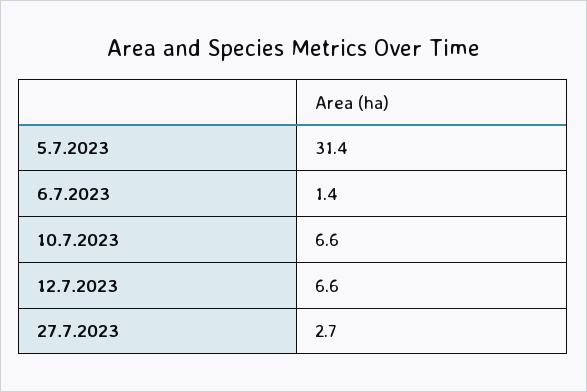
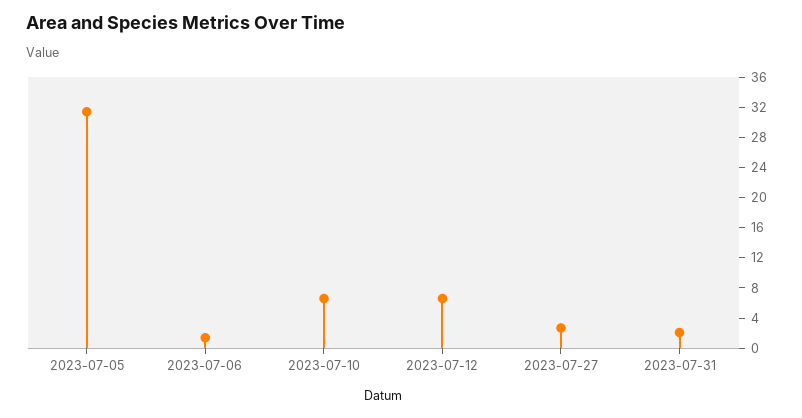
2023-07-31: none -> 2

